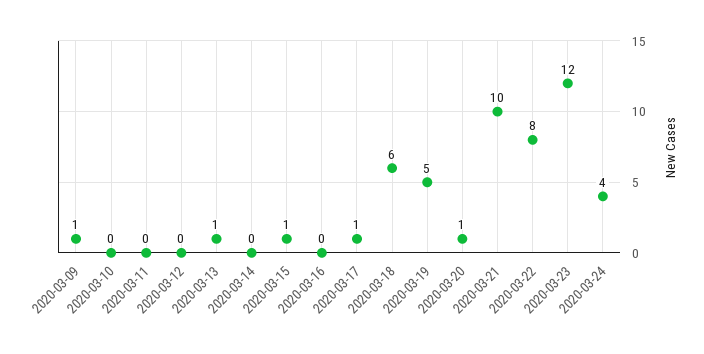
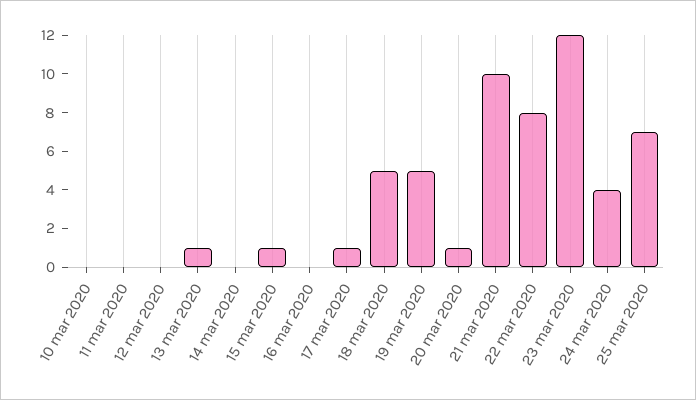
2020-03-09: 1 -> none
2020-03-18: 6 -> 5
25 mar 2020: none -> 7

